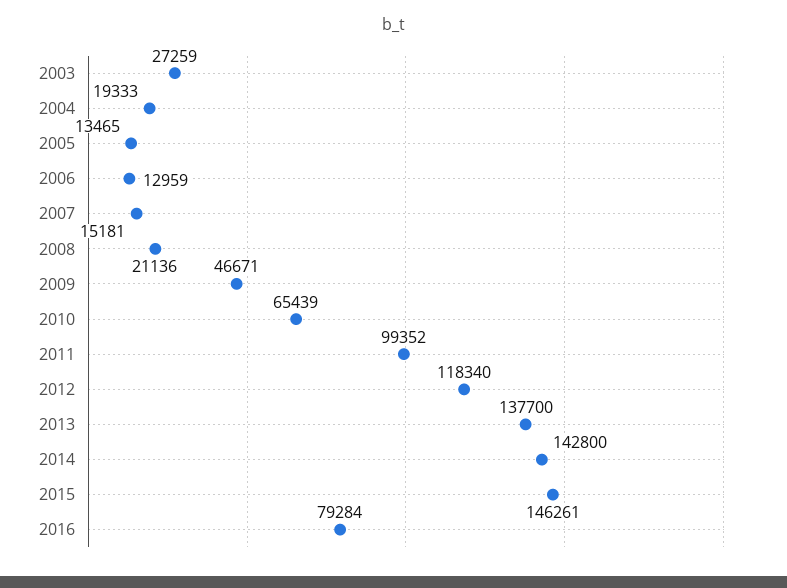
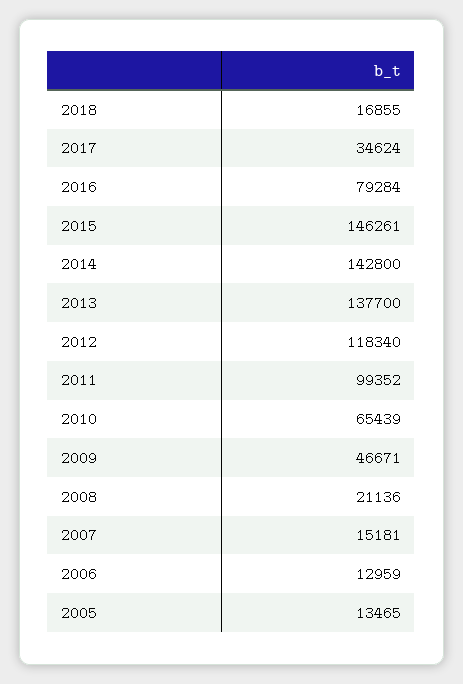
2003: 27259 -> none
2004: 19333 -> none
2018: none -> 16855
2017: none -> 34624

